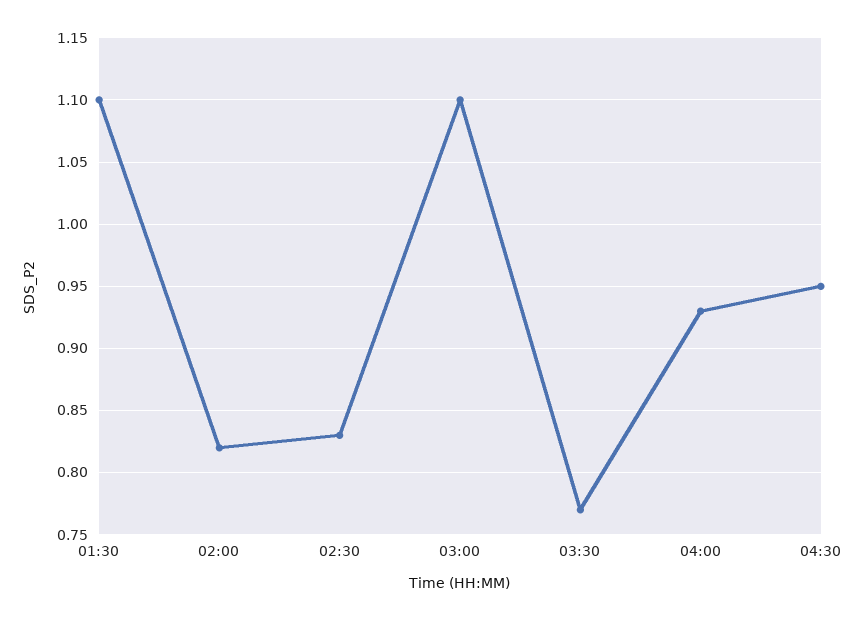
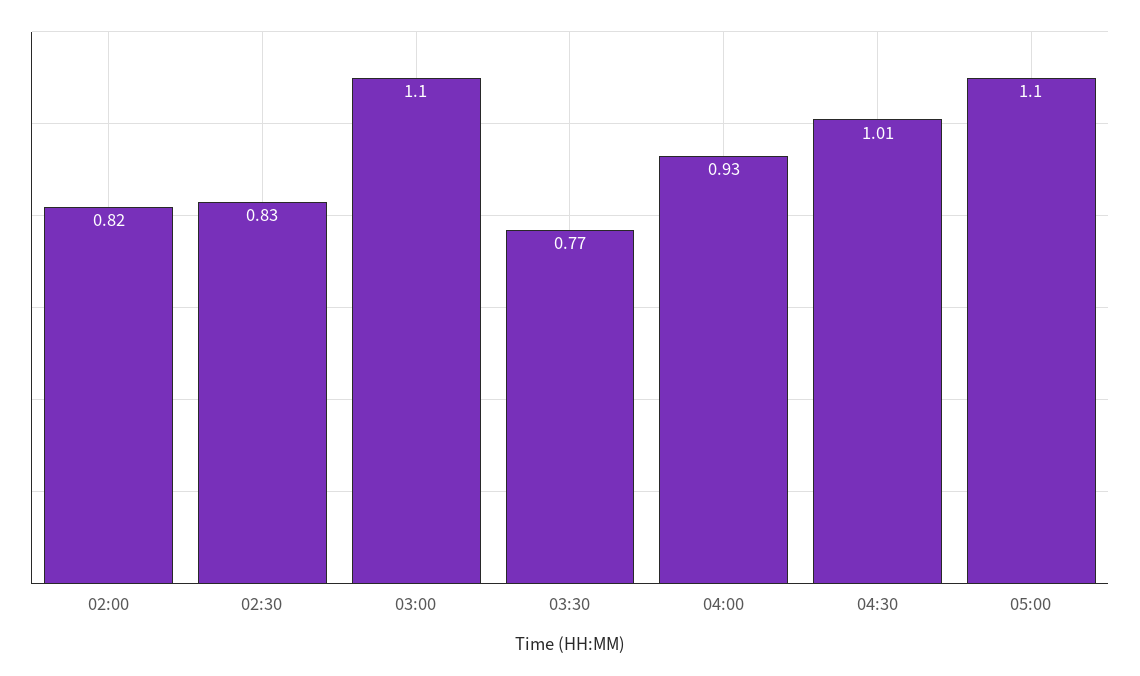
01:30: 1.1 -> none
04:30: 0.95 -> 1.01
05:00: none -> 1.1

